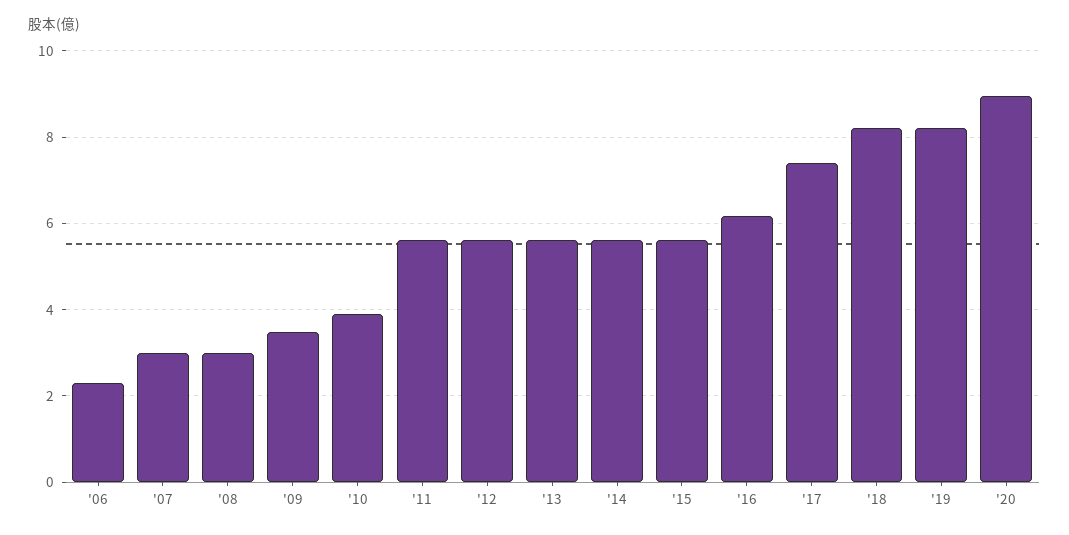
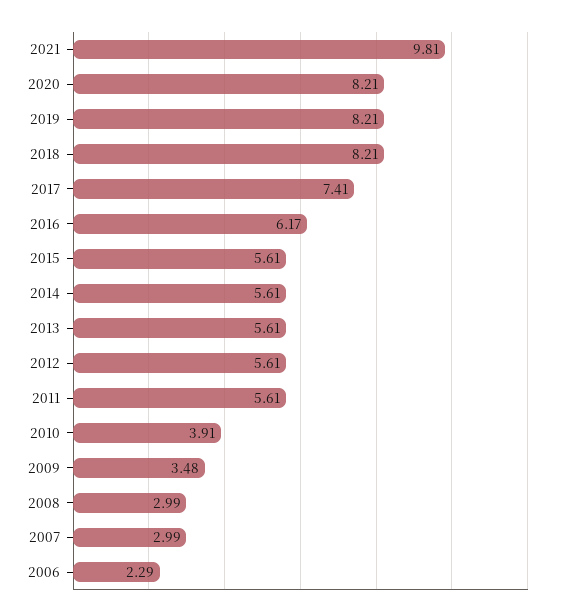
'20: 9 -> 8.21
2021: none -> 9.81

